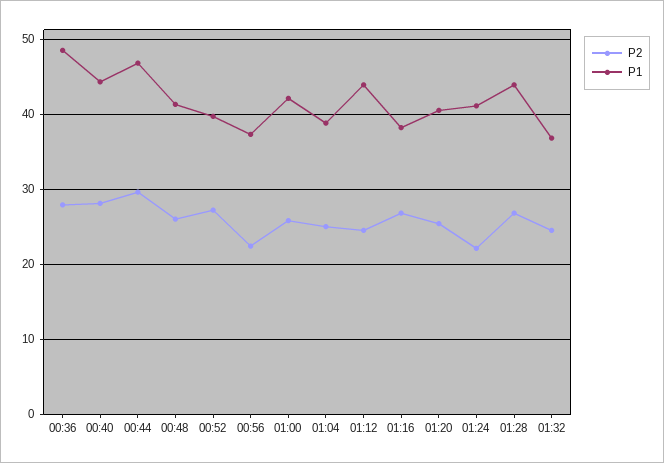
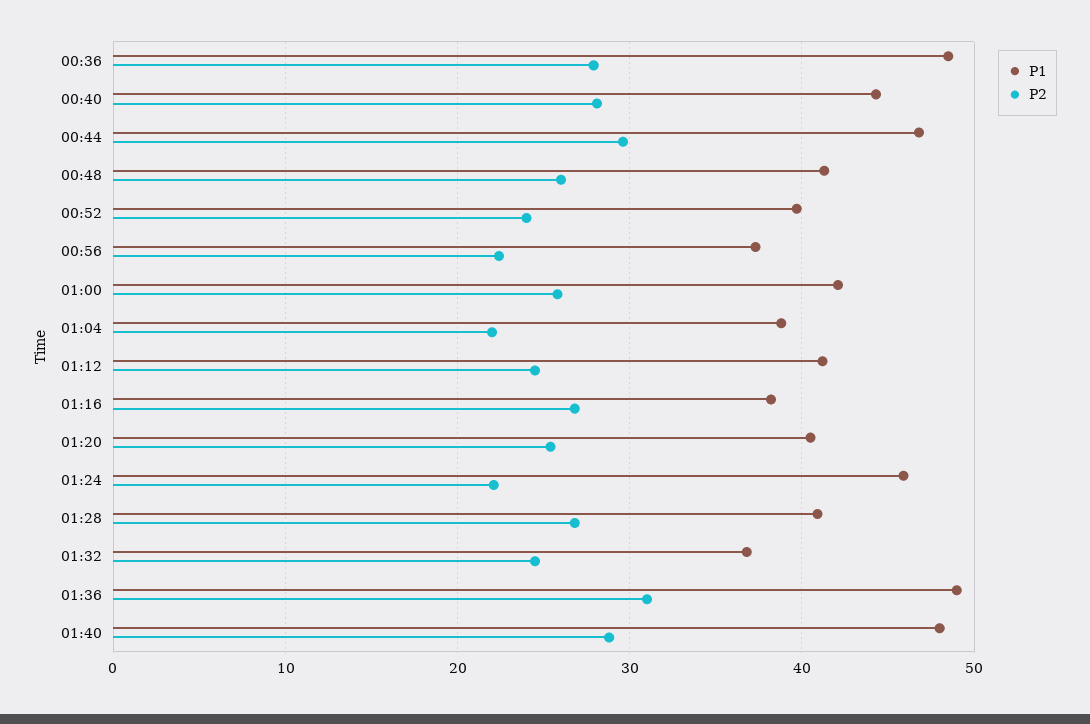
P2, 00:52: 27 -> 24
P2, 01:04: 25 -> 22
P1, 01:12: 44 -> 41
P1, 01:24: 41 -> 46
P1, 01:28: 44 -> 41
P1, 01:36: none -> 49
P2, 01:36: none -> 31
P1, 01:40: none -> 48
P2, 01:40: none -> 29

